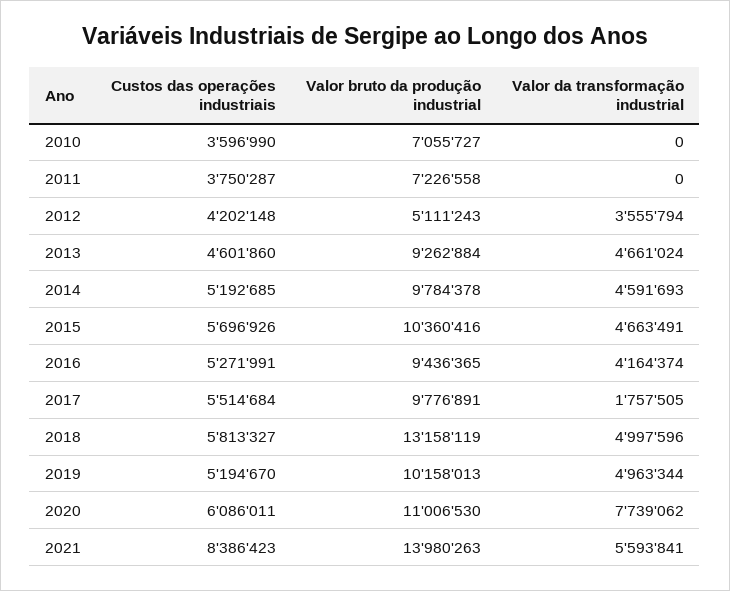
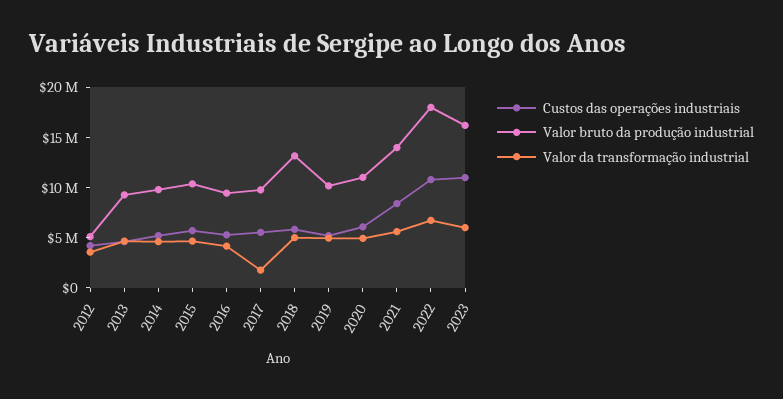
Custos das operações industriais, 2010: 3596990 -> none
Valor bruto da produção industrial, 2010: 7055727 -> none
Valor da transformação industrial, 2010: 0 -> none
Custos das operações industriais, 2011: 3750287 -> none
Valor bruto da produção industrial, 2011: 7226558 -> none
Valor da transformação industrial, 2011: 0 -> none
Valor da transformação industrial, 2020: 7739062 -> 5000000
Custos das operações industriais, 2022: none -> 11000000
Valor bruto da produção industrial, 2022: none -> 18000000
Valor da transformação industrial, 2022: none -> 7000000
Custos das operações industriais, 2023: none -> 11000000
Valor bruto da produção industrial, 2023: none -> 16000000
Valor da transformação industrial, 2023: none -> 6000000

